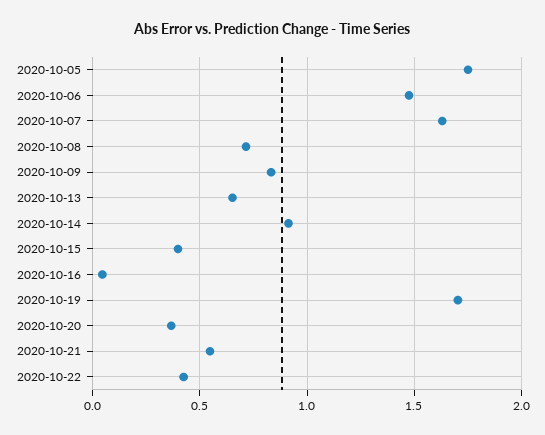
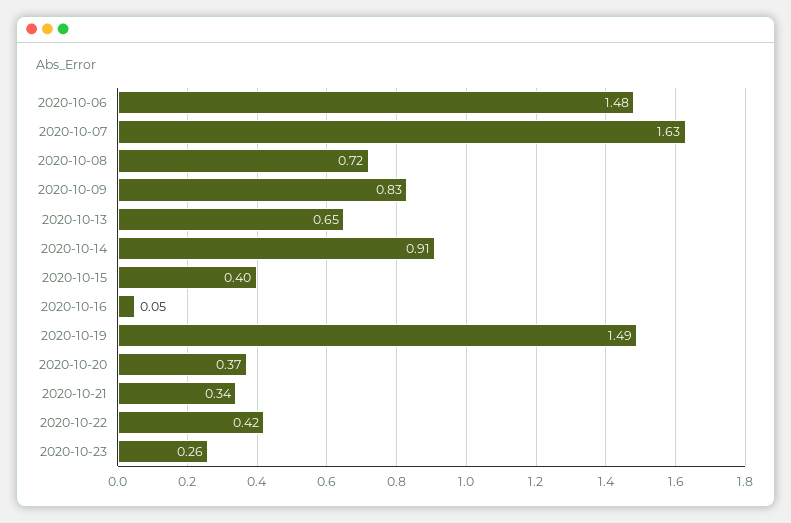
2020-10-05: 1.75 -> none
2020-10-19: 1.7 -> 1.49
2020-10-21: 0.55 -> 0.34
2020-10-23: none -> 0.26

